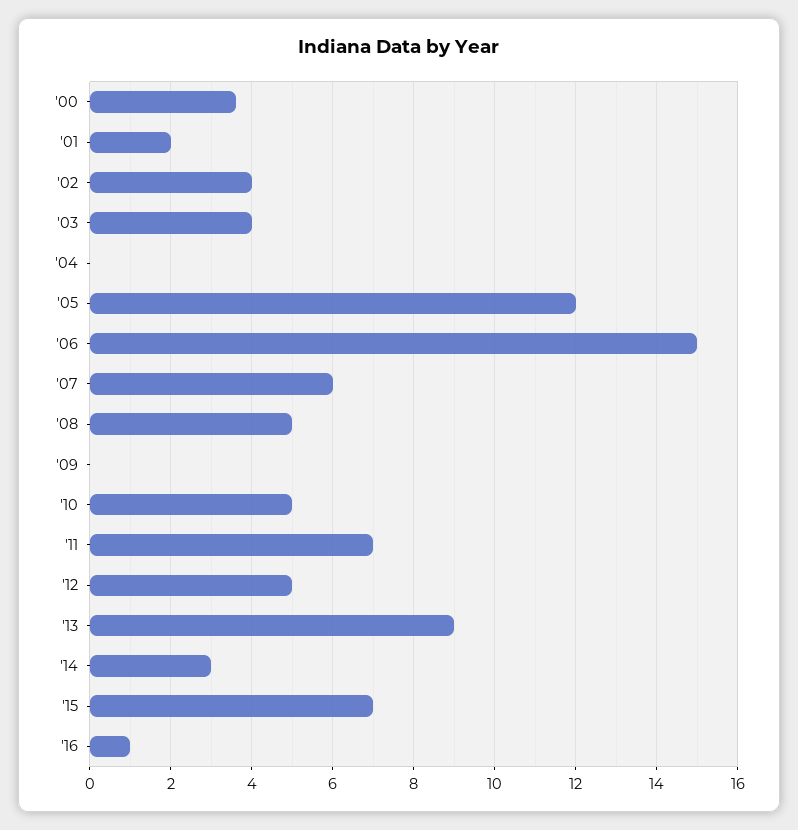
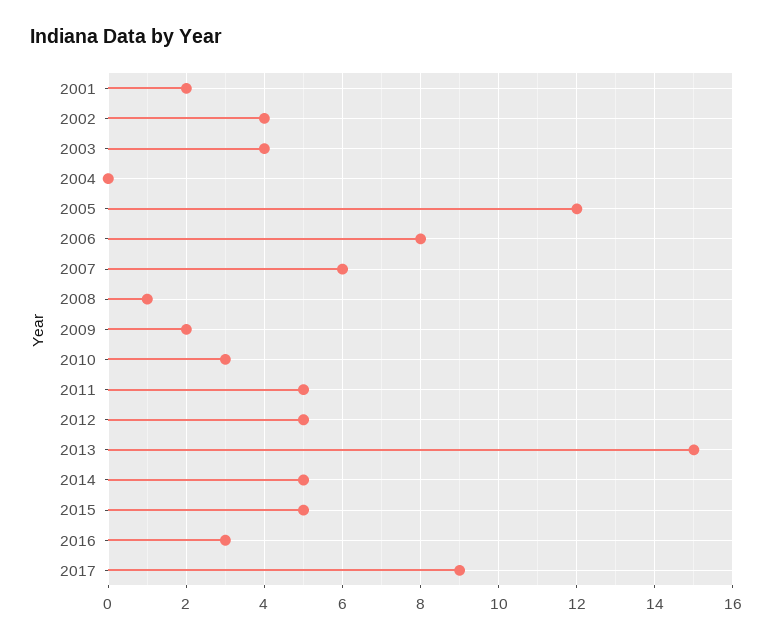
'00: 3.5 -> none
'06: 15 -> 8
'08: 5 -> 1
'09: 0 -> 2
'10: 5 -> 3
'11: 7 -> 5
'13: 9 -> 15
'14: 3 -> 5
'15: 7 -> 5
'16: 1 -> 3
2017: none -> 9

